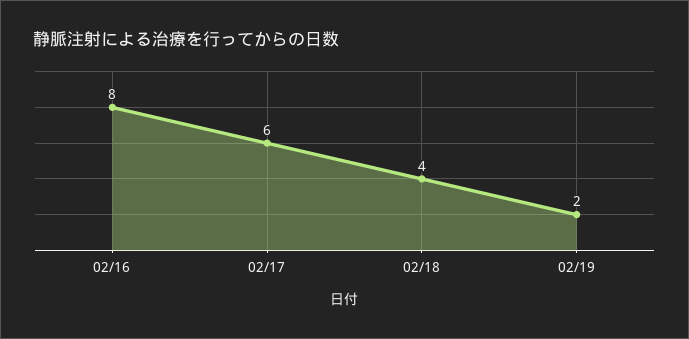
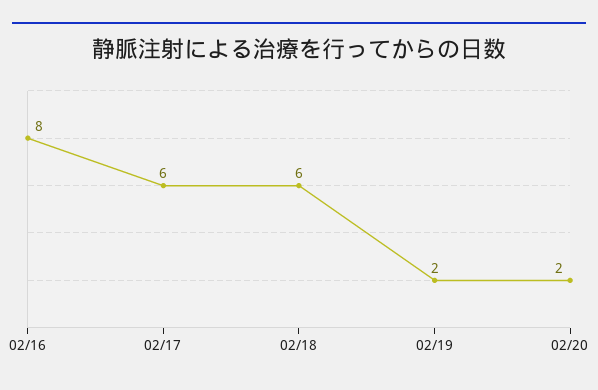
02/18: 4 -> 6
02/20: none -> 2

